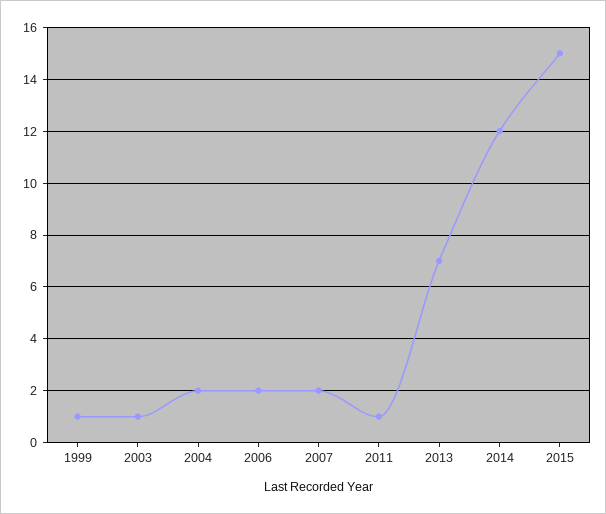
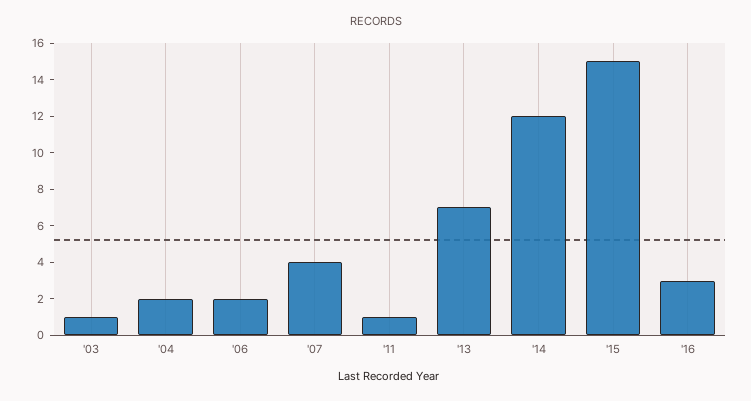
1999: 1 -> none
2007: 2 -> 4
'16: none -> 3

